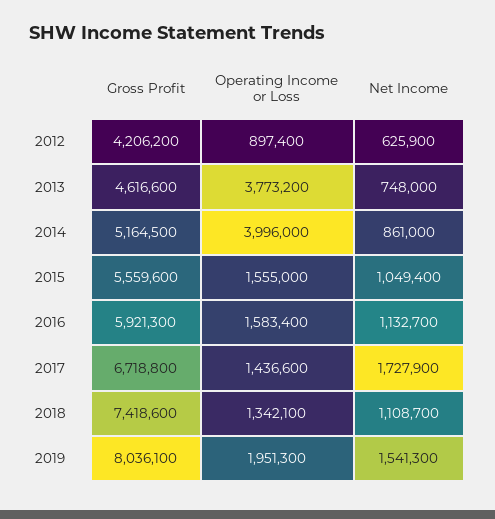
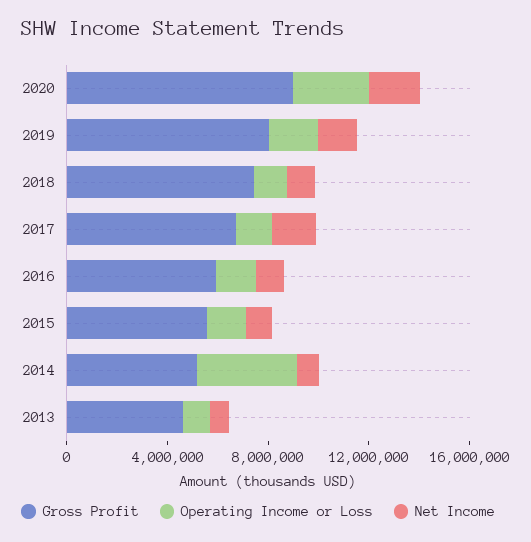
Gross Profit, 2012: 4206200 -> none
Operating Income or Loss, 2012: 897400 -> none
Net Income, 2012: 625900 -> none
Operating Income or Loss, 2013: 3773200 -> 1000000
Gross Profit, 2020: none -> 9000000
Operating Income or Loss, 2020: none -> 3000000
Net Income, 2020: none -> 2000000

